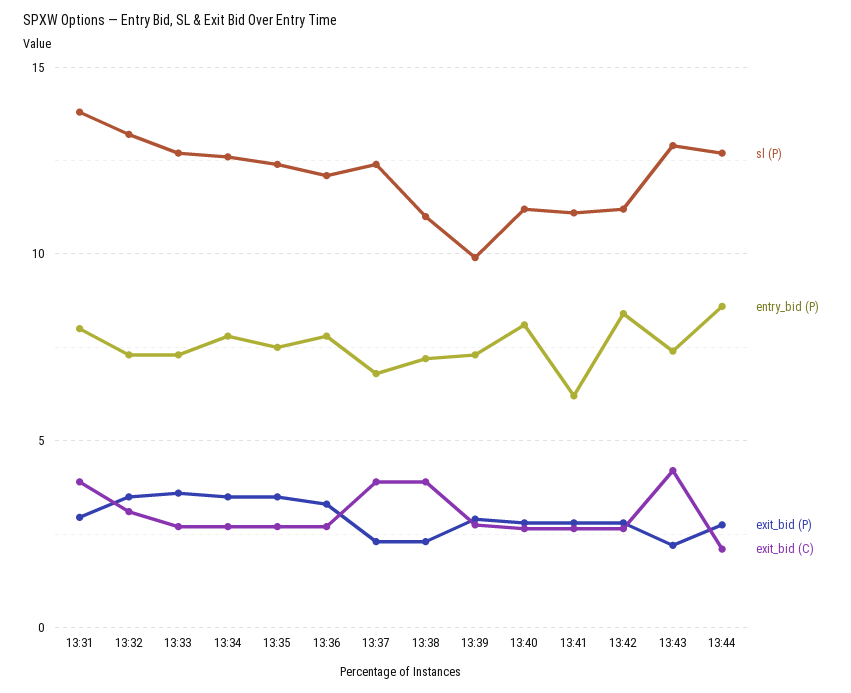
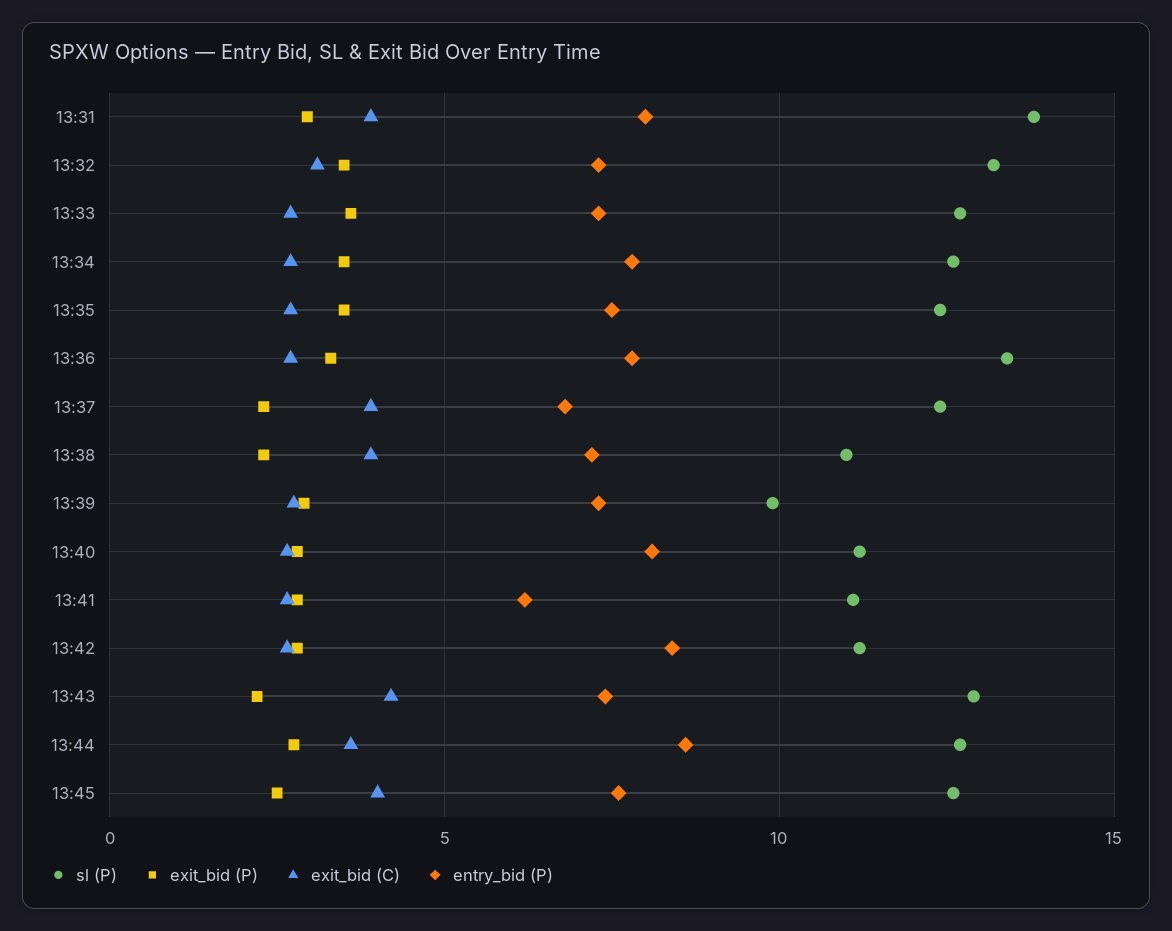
sl (P), 13:36: 12 -> 13.5
exit_bid (C), 13:44: 2 -> 3.5
sl (P), 13:45: none -> 12.5
exit_bid (P), 13:45: none -> 2.5
exit_bid (C), 13:45: none -> 4
entry_bid (P), 13:45: none -> 7.5

